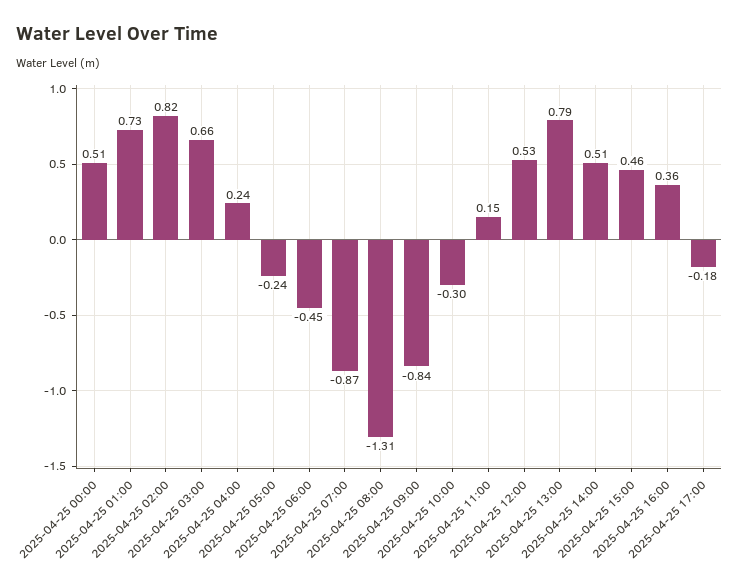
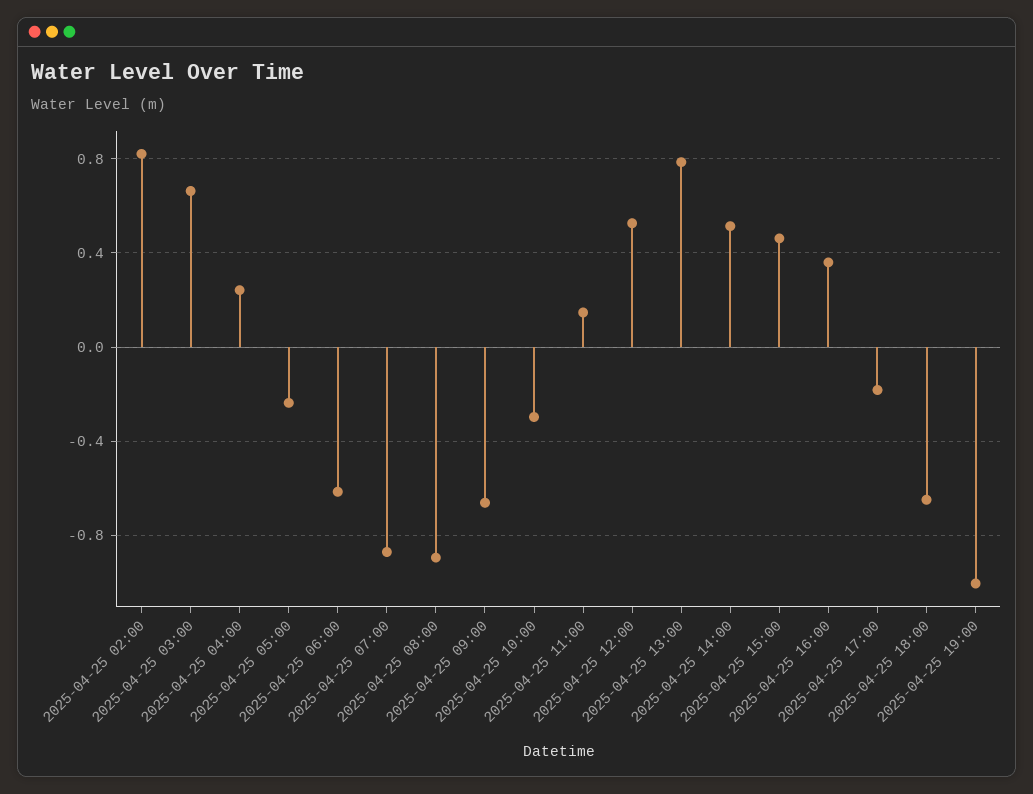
2025-04-25 00:00: 0.51 -> none
2025-04-25 01:00: 0.73 -> none
2025-04-25 06:00: -0.45 -> -0.6
2025-04-25 08:00: -1.31 -> -0.9
2025-04-25 09:00: -0.84 -> -0.65
2025-04-25 18:00: none -> -0.65
2025-04-25 19:00: none -> -1

